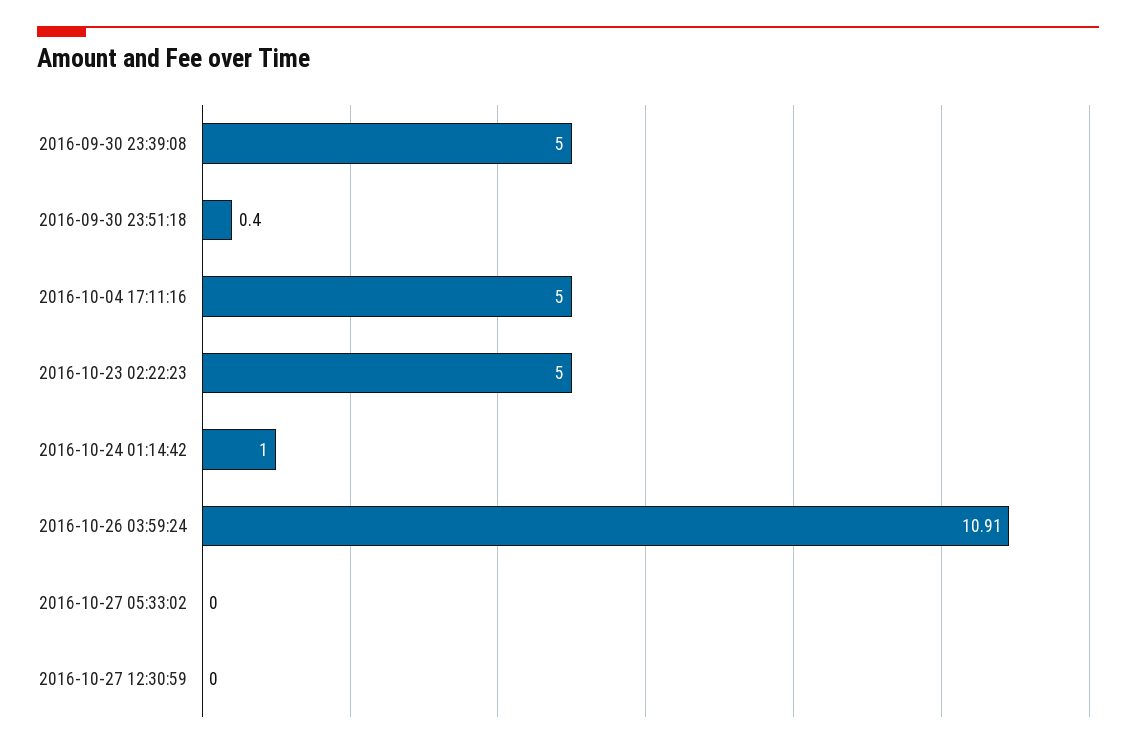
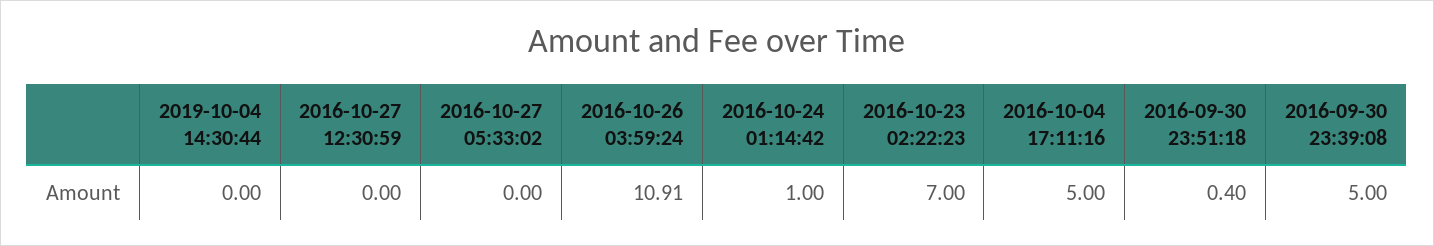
2016-10-23 02:22:23: 5 -> 7
2019-10-04 14:30:44: none -> 0

